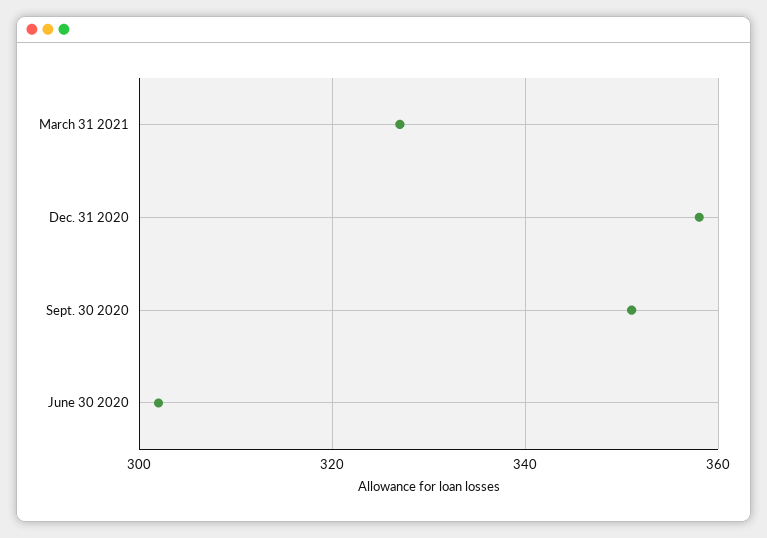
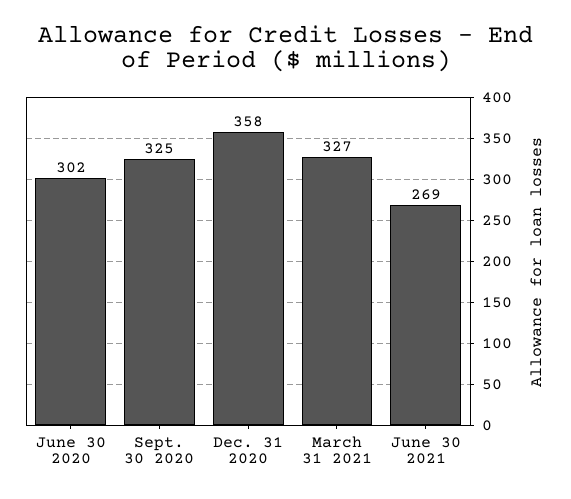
Sept. 30 2020: 350 -> 325
June 30 2021: none -> 269

